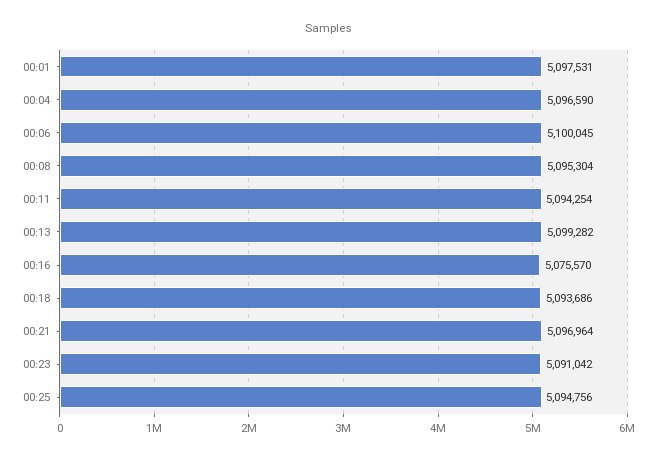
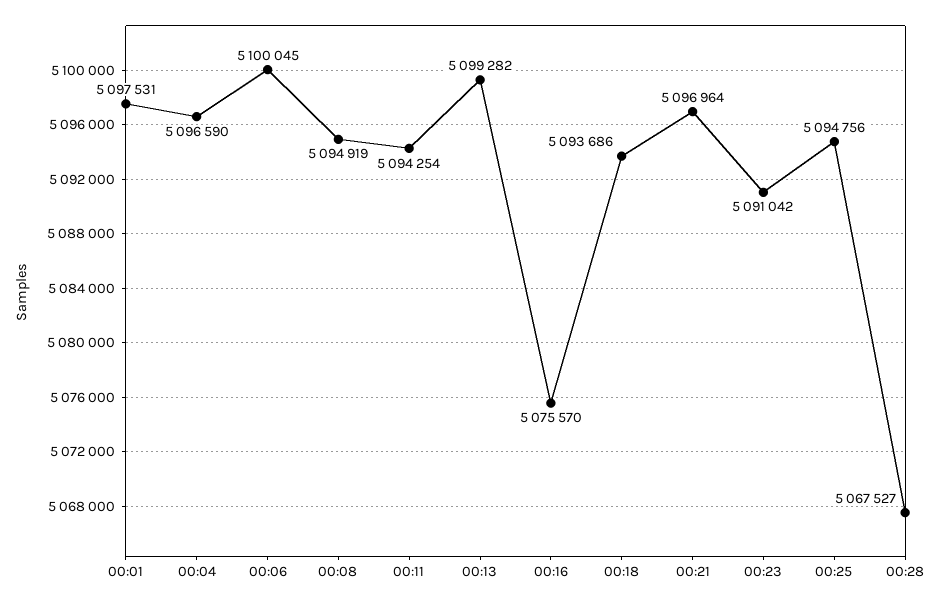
00:08: 5095304 -> 5094919
00:28: none -> 5067527

